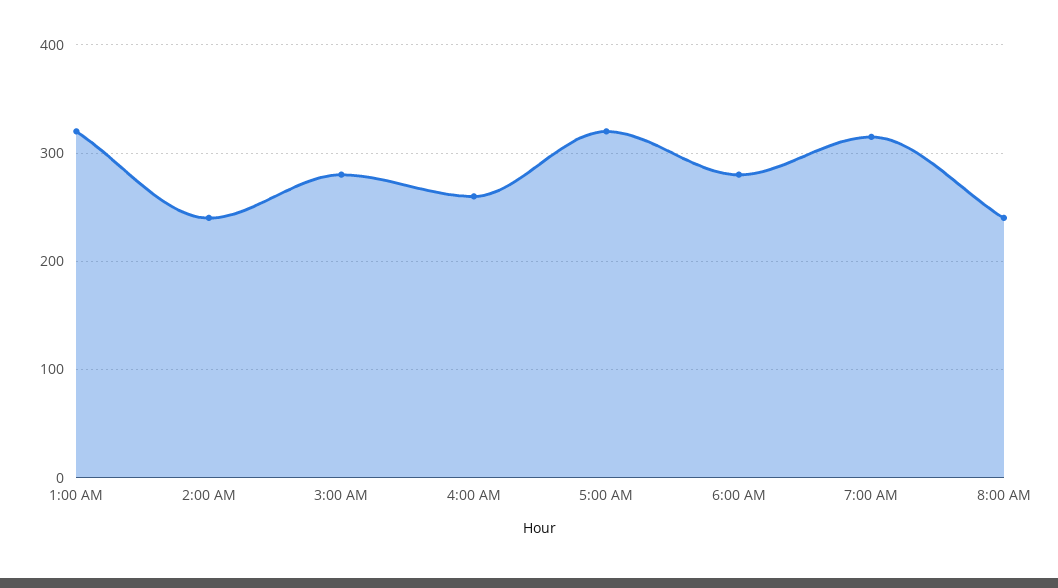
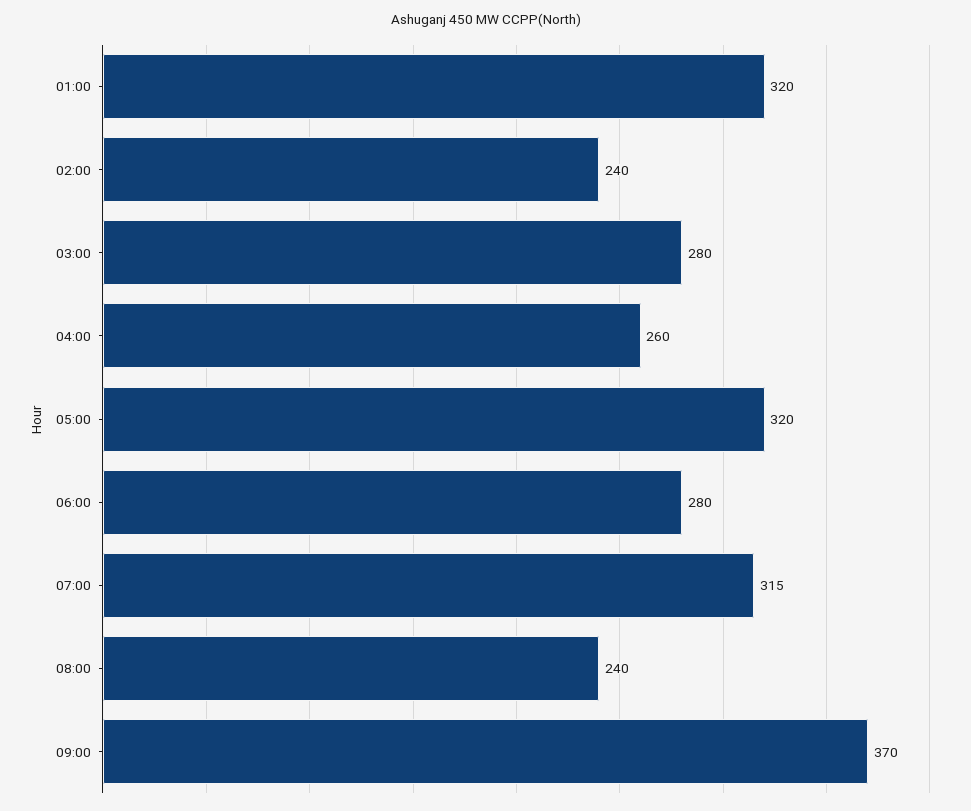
09:00: none -> 370

